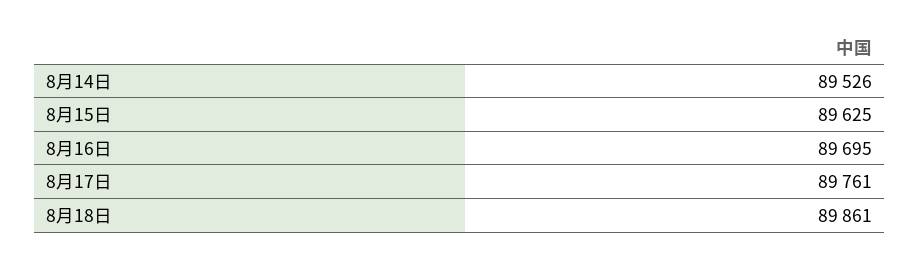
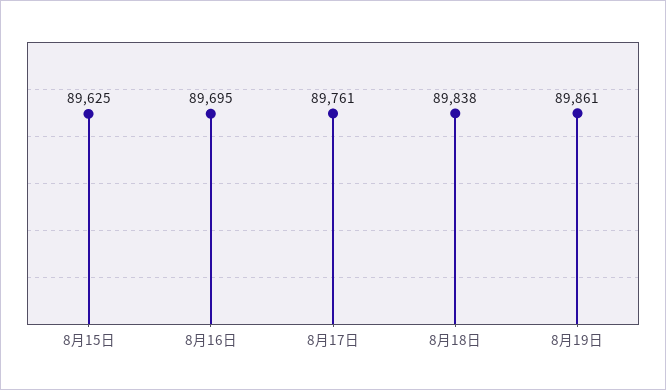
8月14日: 89526 -> none
8月18日: 89861 -> 89838
8月19日: none -> 89861

